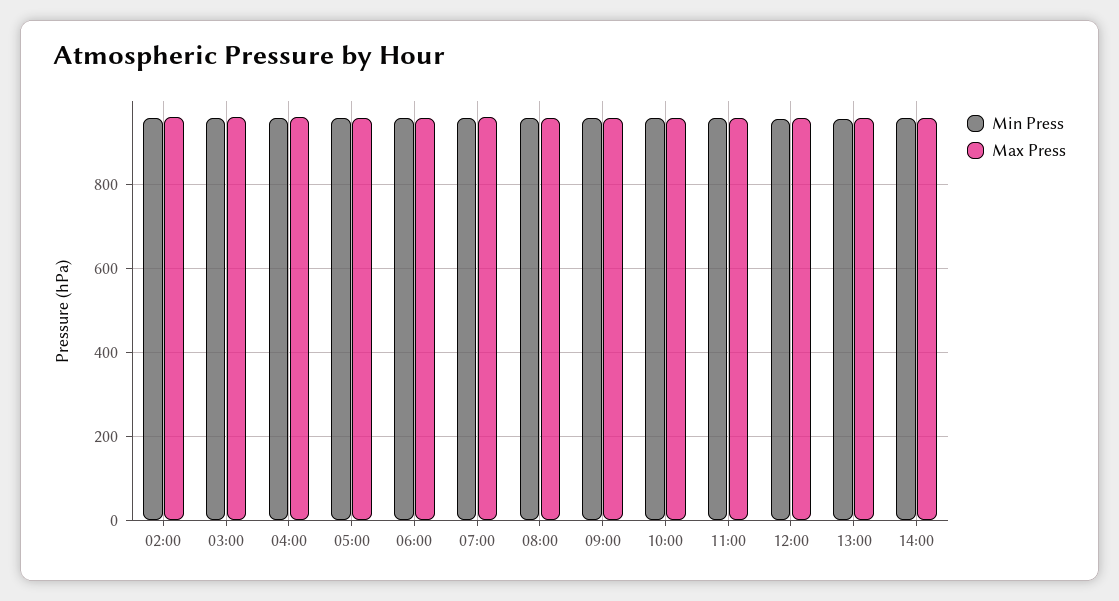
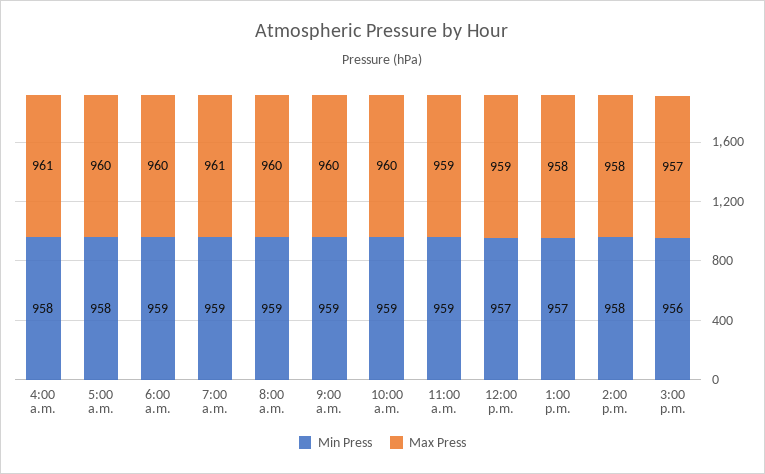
Min Press, 02:00: 960 -> none
Max Press, 02:00: 960 -> none
Min Press, 03:00: 960 -> none
Max Press, 03:00: 960 -> none
Min Press, 3:00 p.m.: none -> 956
Max Press, 3:00 p.m.: none -> 957

